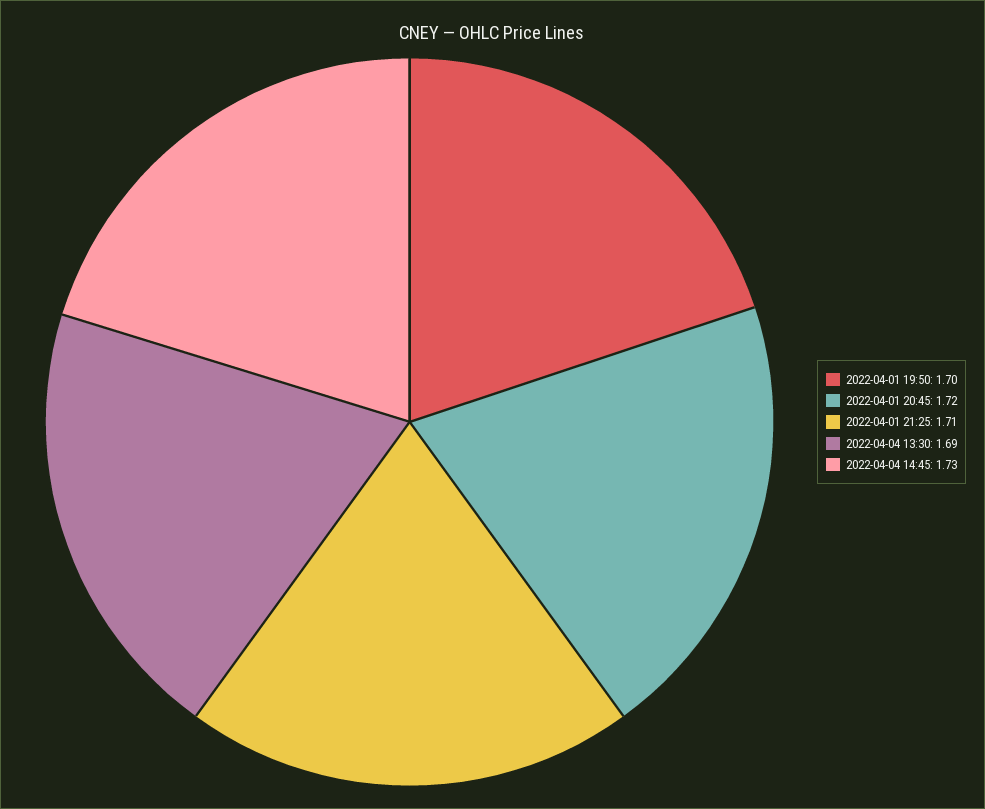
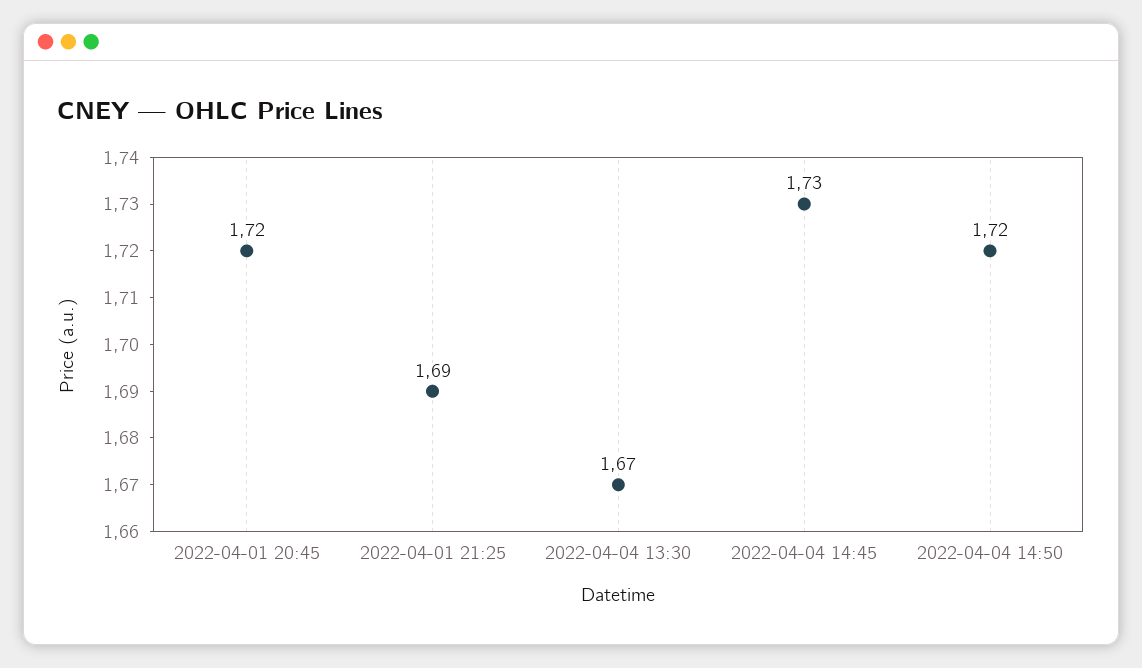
2022-04-01 19:50: 1.7 -> none
2022-04-01 21:25: 1.71 -> 1.69
2022-04-04 13:30: 1.69 -> 1.67
2022-04-04 14:50: none -> 1.72

